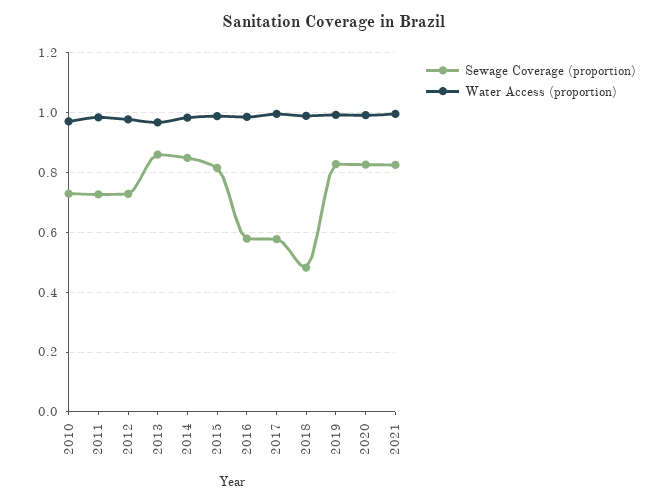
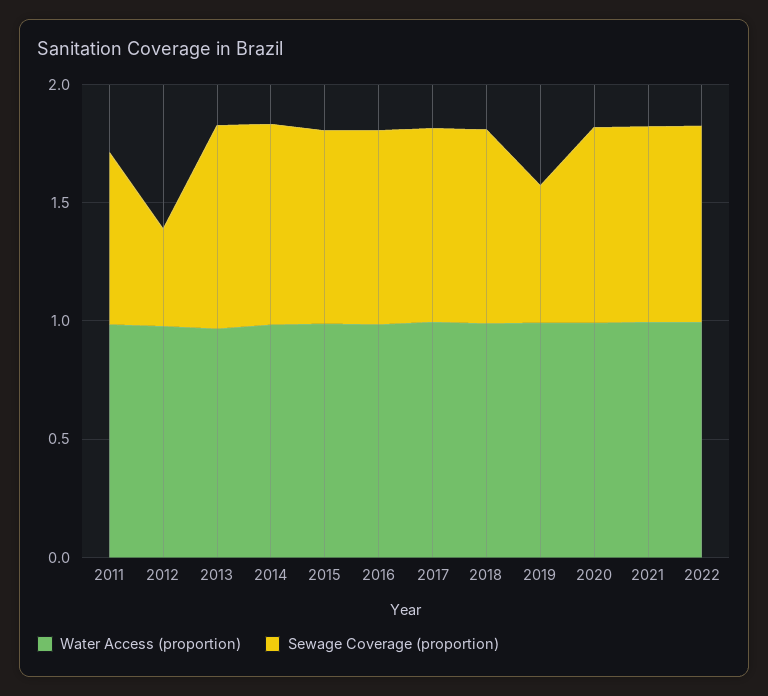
Sewage Coverage (proportion), 2010: 0.725 -> none
Water Access (proportion), 2010: 0.975 -> none
Sewage Coverage (proportion), 2012: 0.725 -> 0.4
Sewage Coverage (proportion), 2016: 0.575 -> 0.8
Sewage Coverage (proportion), 2017: 0.575 -> 0.8
Sewage Coverage (proportion), 2018: 0.475 -> 0.8
Sewage Coverage (proportion), 2019: 0.825 -> 0.6
Water Access (proportion), 2022: none -> 1
Sewage Coverage (proportion), 2022: none -> 0.8

